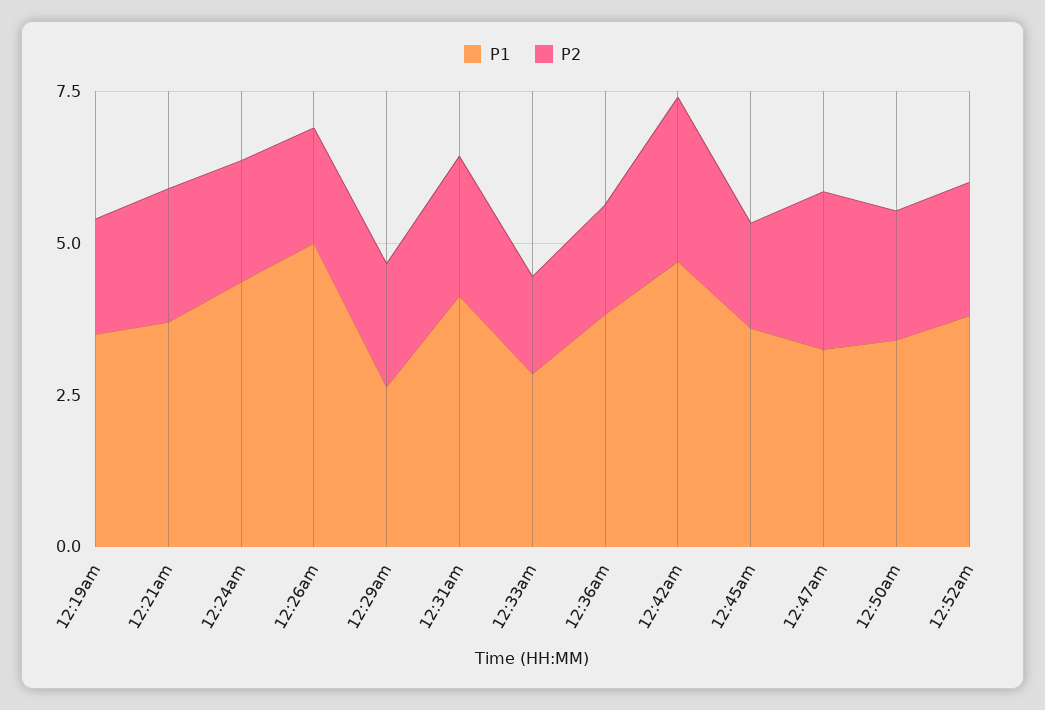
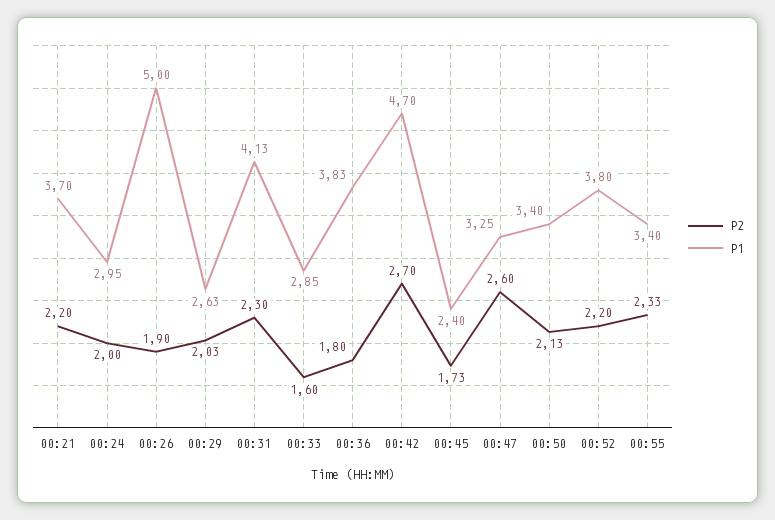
P1, 12:19am: 3.5 -> none
P2, 12:19am: 2 -> none
P1, 12:24am: 4.5 -> 2.95
P1, 12:45am: 3.5 -> 2.4
P2, 00:55: none -> 2.33
P1, 00:55: none -> 3.4

